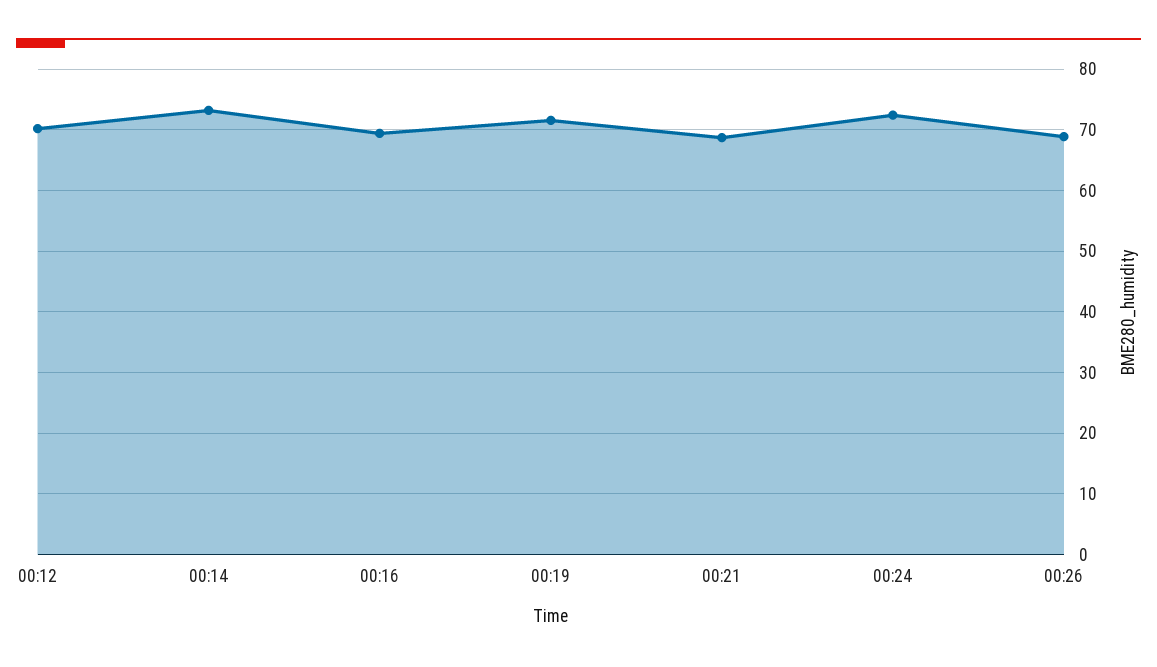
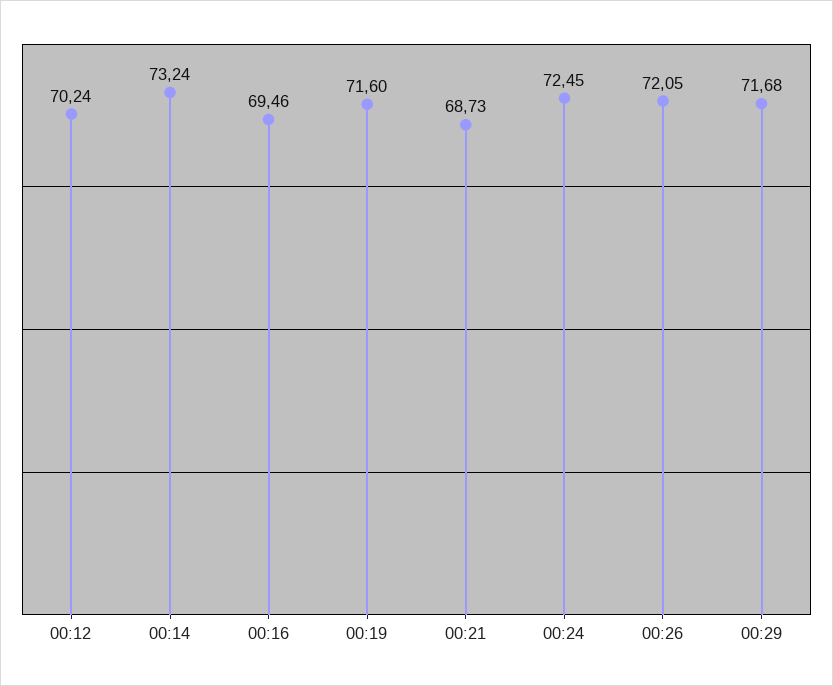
00:26: 69 -> 72.05
00:29: none -> 71.68

